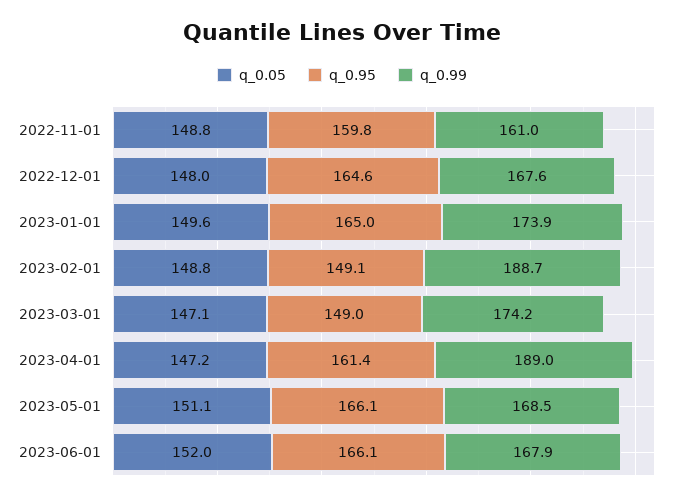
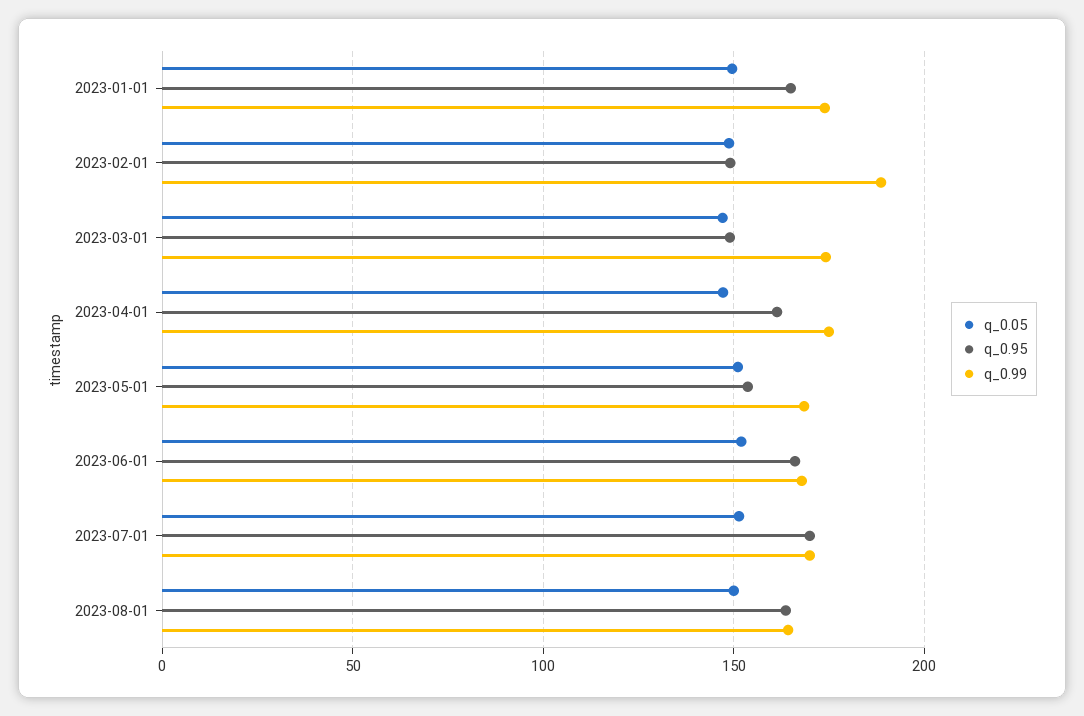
q_0.05, 2022-11-01: 148.8 -> none
q_0.95, 2022-11-01: 159.8 -> none
q_0.99, 2022-11-01: 161 -> none
q_0.05, 2022-12-01: 148 -> none
q_0.95, 2022-12-01: 164.6 -> none
q_0.99, 2022-12-01: 167.6 -> none
q_0.99, 2023-04-01: 189 -> 175
q_0.95, 2023-05-01: 166.1 -> 155
q_0.05, 2023-07-01: none -> 150
q_0.95, 2023-07-01: none -> 170
q_0.99, 2023-07-01: none -> 170
q_0.05, 2023-08-01: none -> 150
q_0.95, 2023-08-01: none -> 165
q_0.99, 2023-08-01: none -> 165

